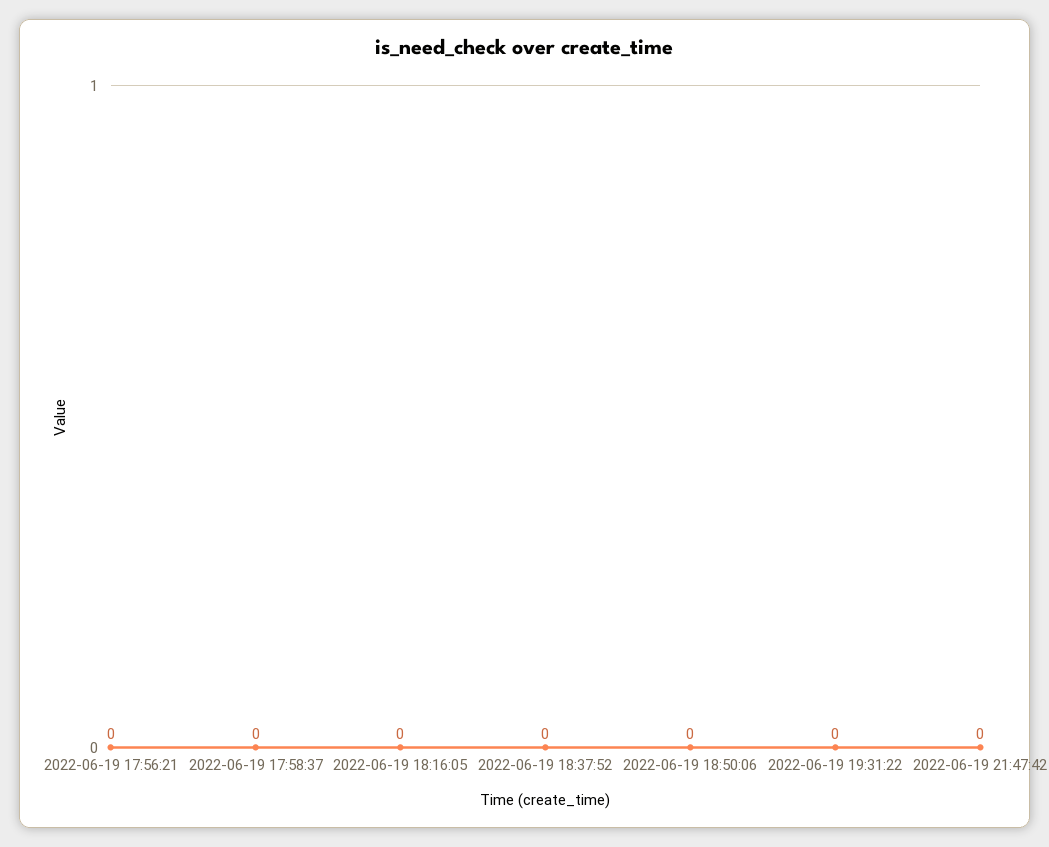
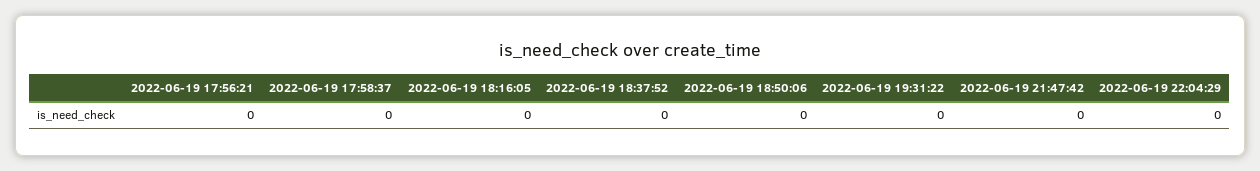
2022-06-19 22:04:29: none -> 0

